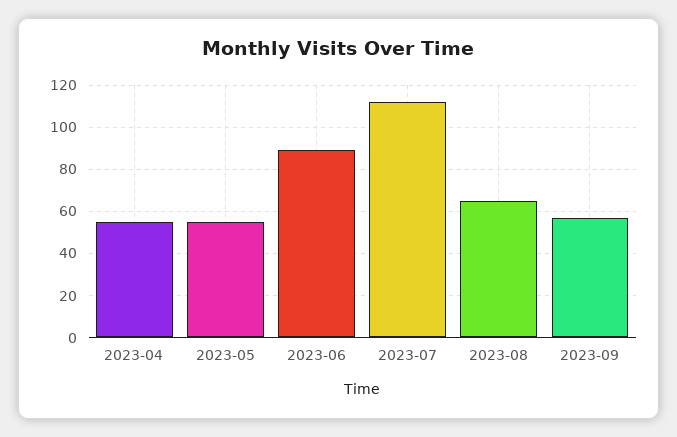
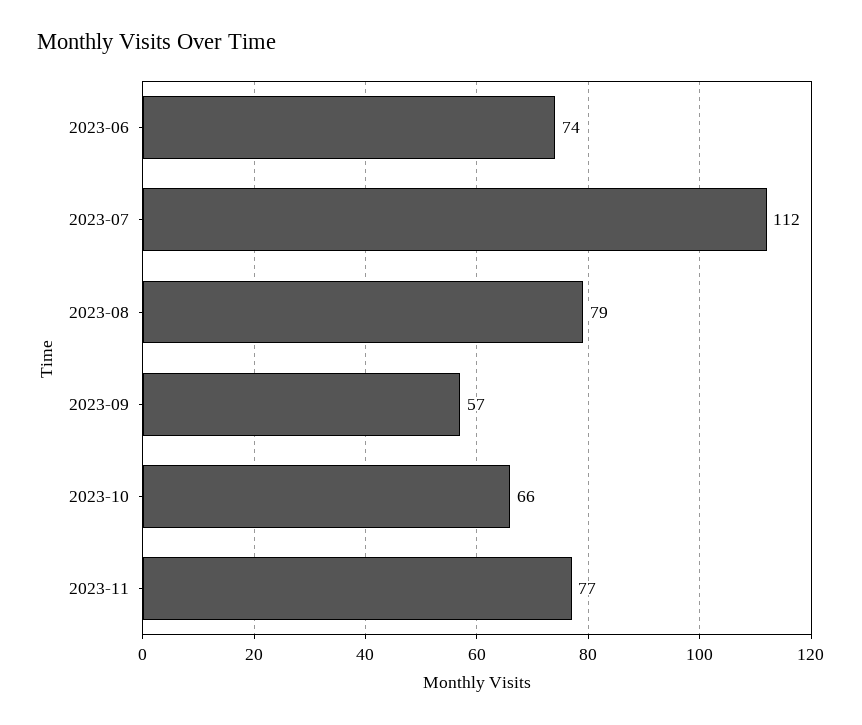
2023-04: 55 -> none
2023-05: 55 -> none
2023-06: 90 -> 74
2023-08: 65 -> 79
2023-10: none -> 66
2023-11: none -> 77

